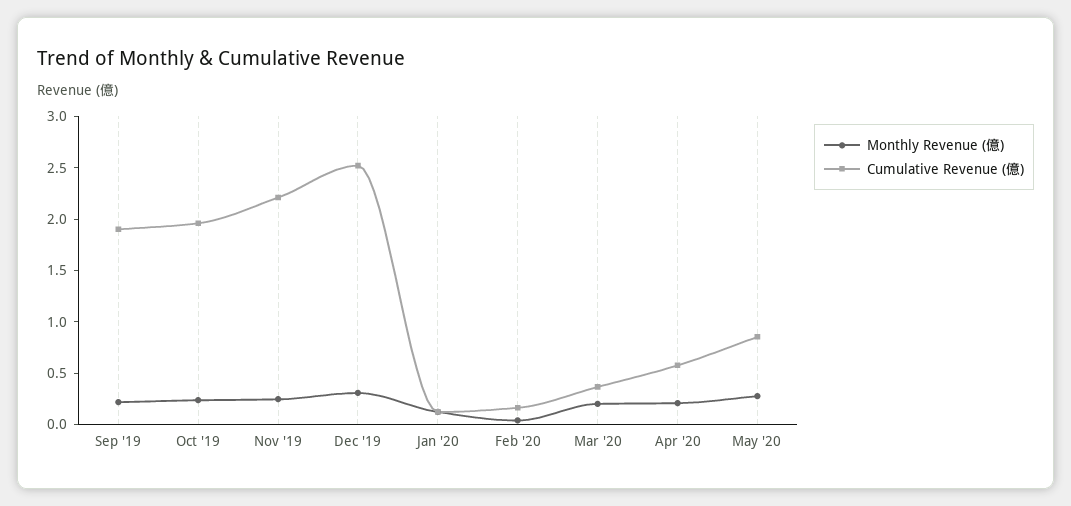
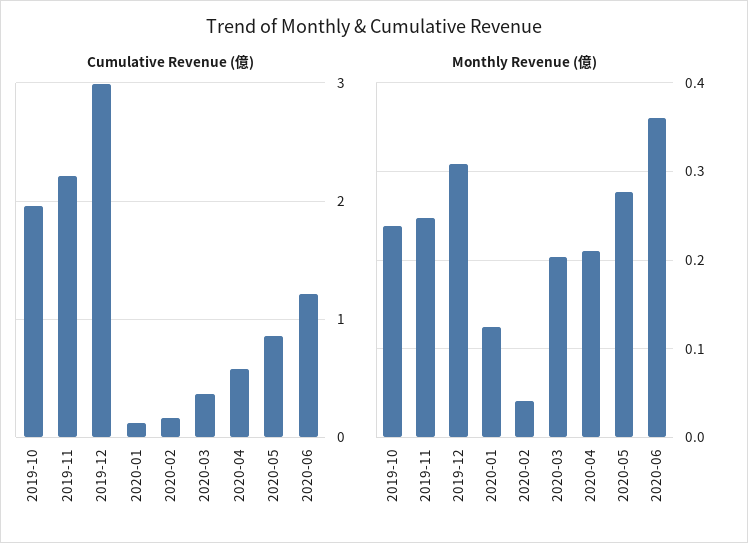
Monthly Revenue (億), Sep '19: 0.2 -> none
Cumulative Revenue (億), Sep '19: 1.9 -> none
Cumulative Revenue (億), Dec '19: 2.5 -> 3
Cumulative Revenue (億), 2020-06: none -> 1.2
Monthly Revenue (億), 2020-06: none -> 0.36

